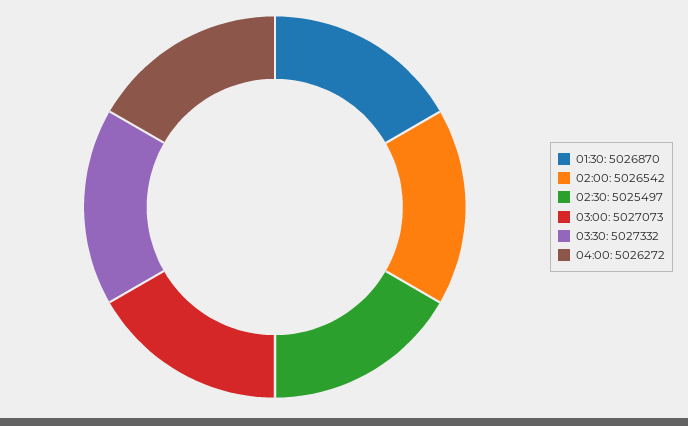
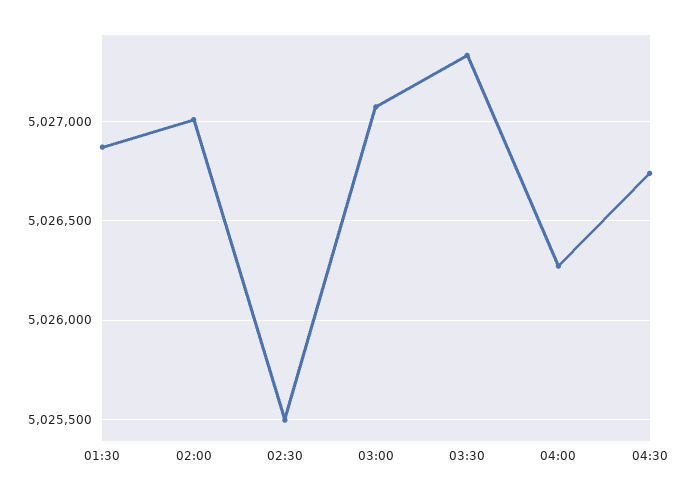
02:00: 5026542 -> 5027000
04:30: none -> 5026750

